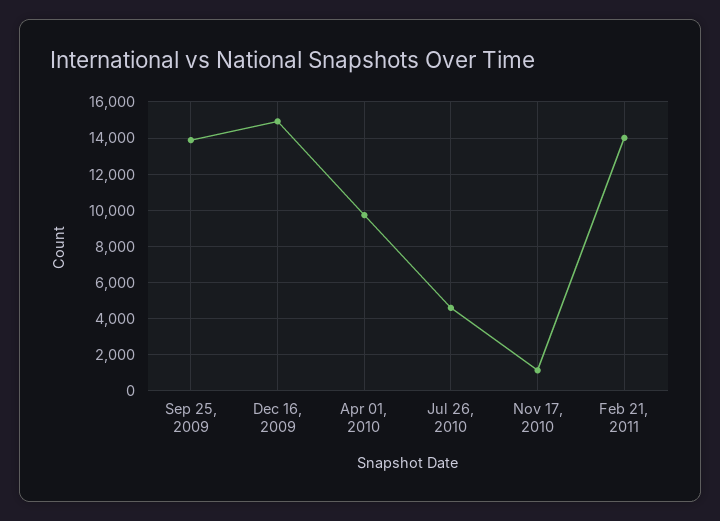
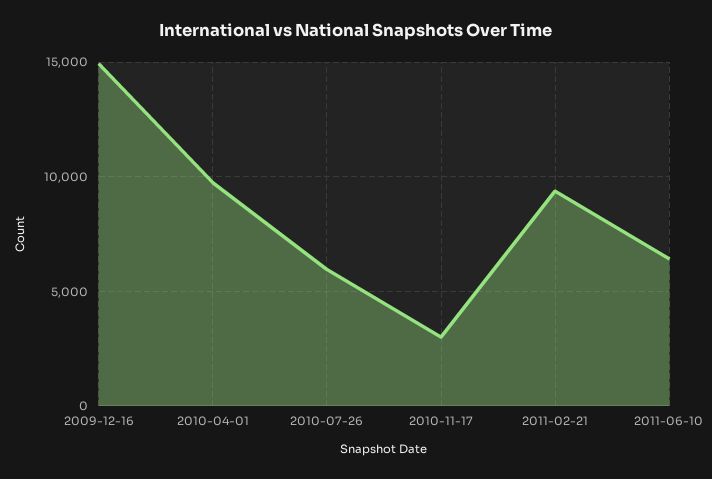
Sep 25, 2009: 14000 -> none
Jul 26, 2010: 4500 -> 6000
Nov 17, 2010: 1000 -> 3000
Feb 21, 2011: 14000 -> 9500
2011-06-10: none -> 6500

